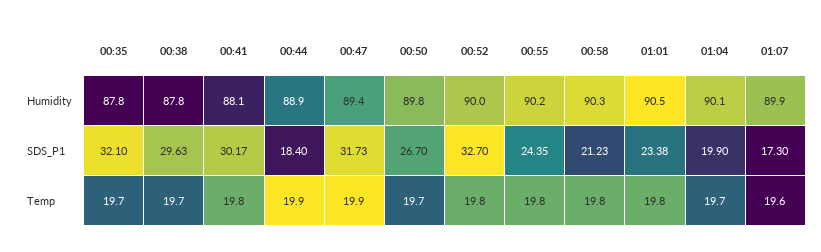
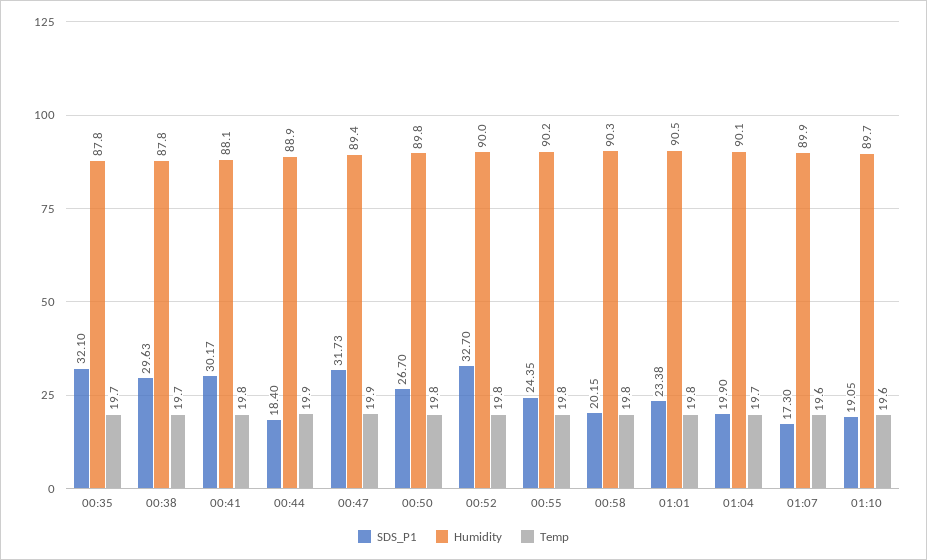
SDS_P1, 00:58: 21.23 -> 20.15
Temp, 00:50: 19.7 -> 19.8
SDS_P1, 01:10: none -> 19.05
Humidity, 01:10: none -> 89.7
Temp, 01:10: none -> 19.6

